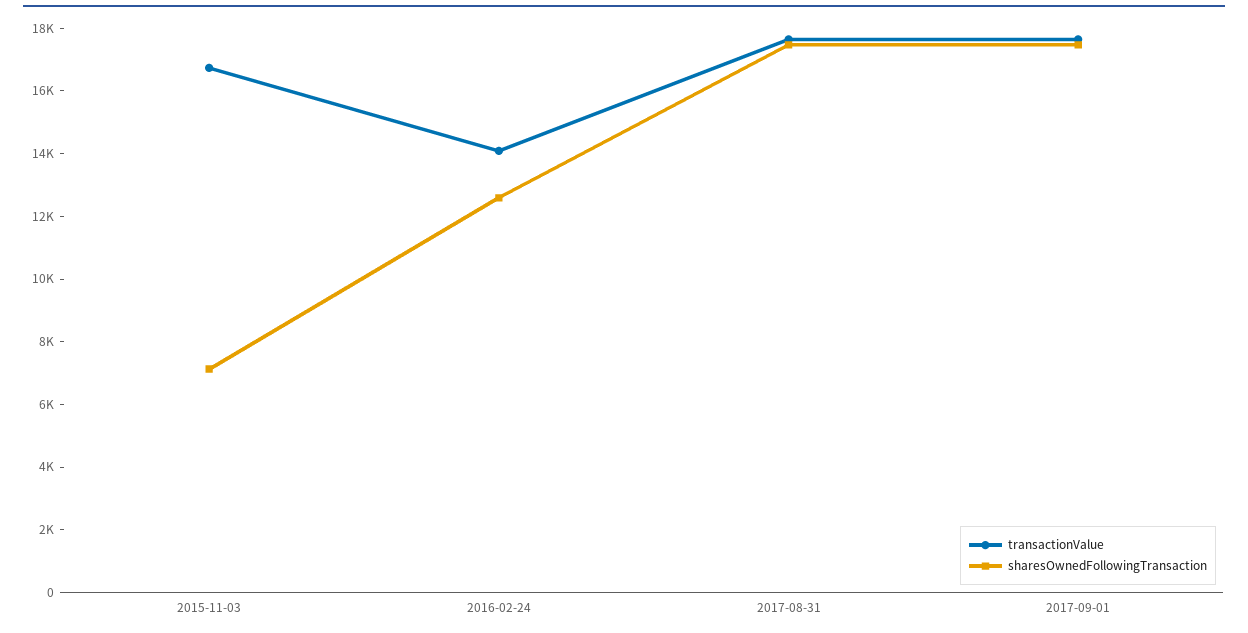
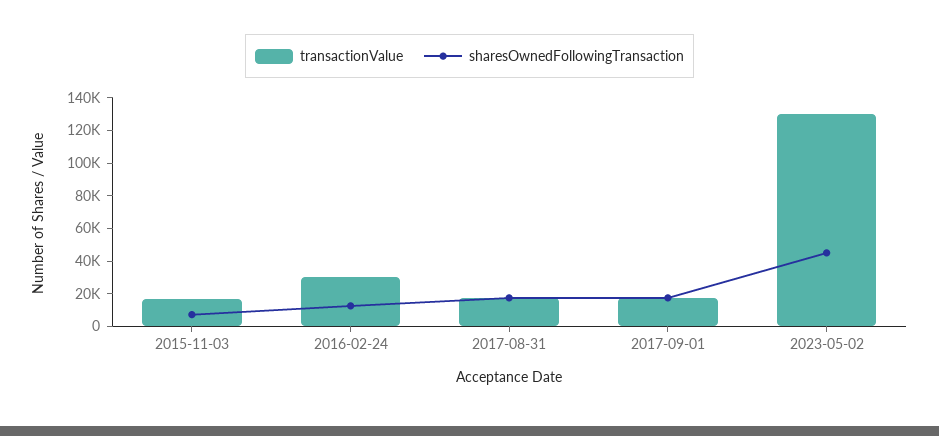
transactionValue, 2016-02-24: 14000 -> 30000
transactionValue, 2023-05-02: none -> 130000
sharesOwnedFollowingTransaction, 2023-05-02: none -> 45000

